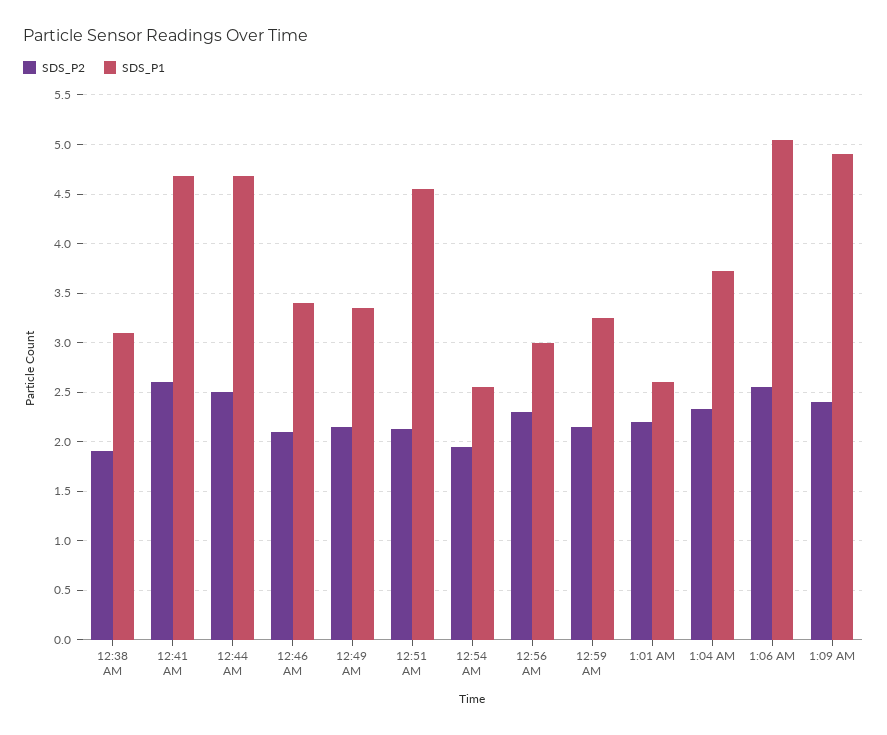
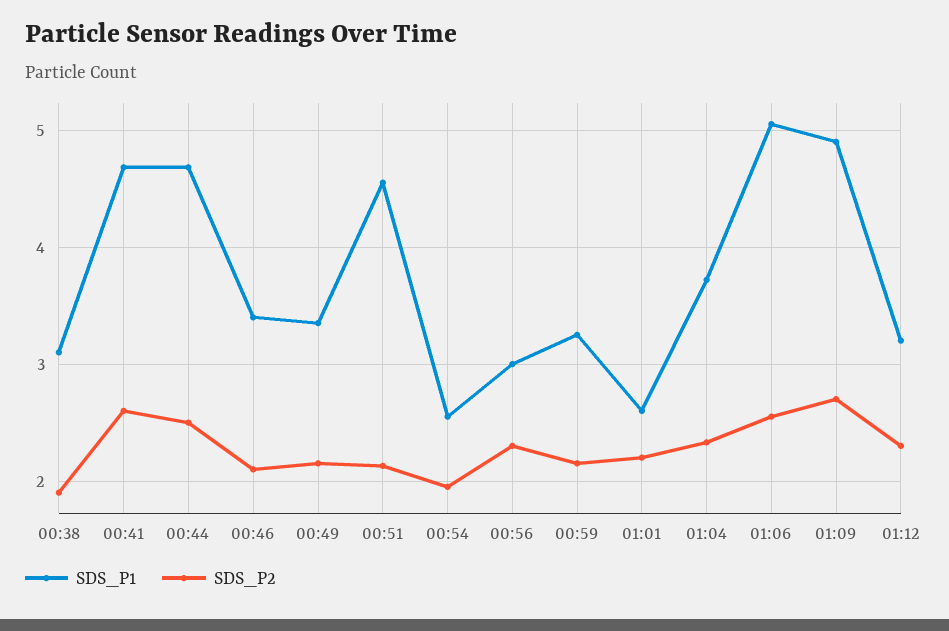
SDS_P2, 1:09 AM: 2.4 -> 2.7
SDS_P1, 01:12: none -> 3.2
SDS_P2, 01:12: none -> 2.3

